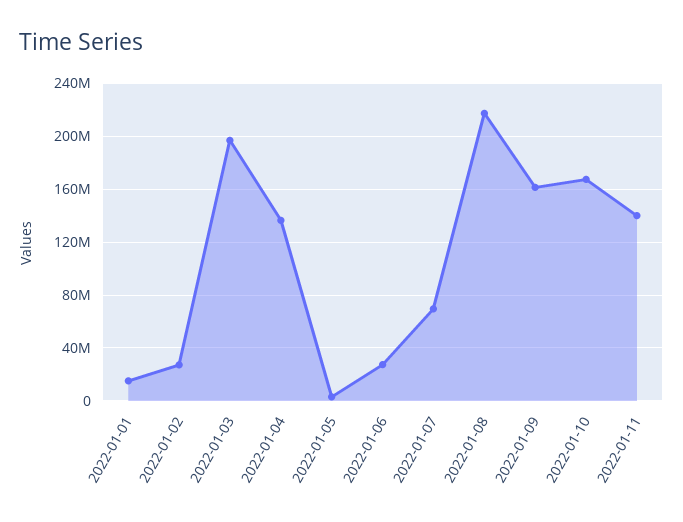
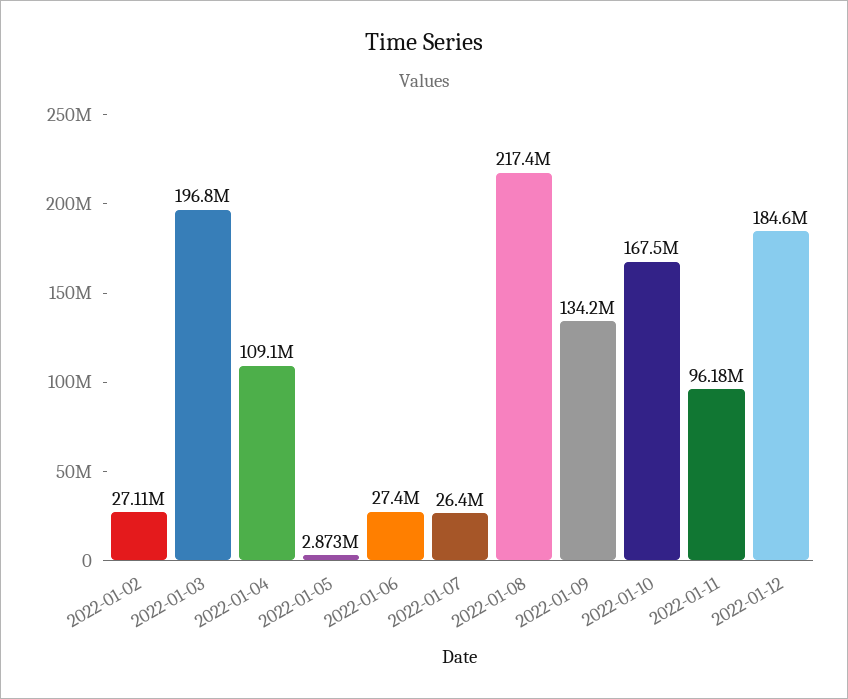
2022-01-01: 15000000 -> none
2022-01-04: 135000000 -> 109100000
2022-01-07: 70000000 -> 26400000
2022-01-09: 160000000 -> 134200000
2022-01-11: 140000000 -> 96180000
2022-01-12: none -> 184600000

